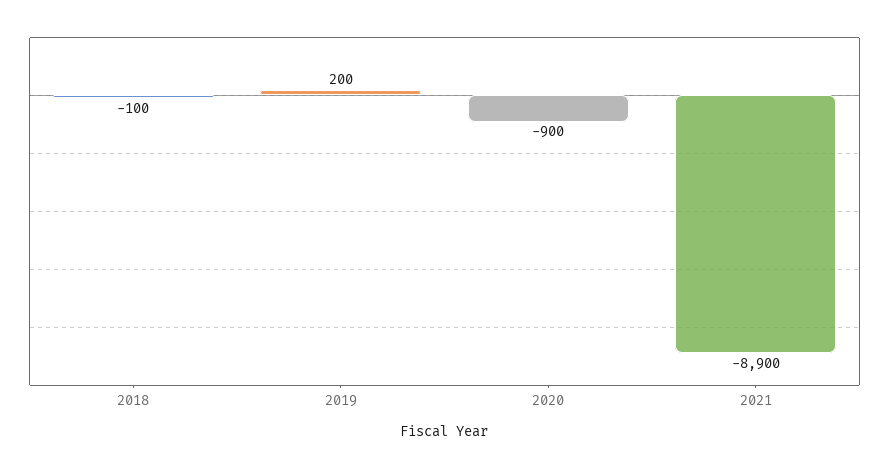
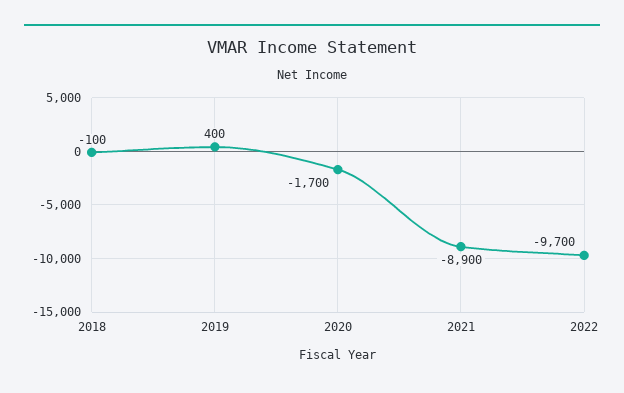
2019: 200 -> 400
2020: -900 -> -1700
2022: none -> -9700

